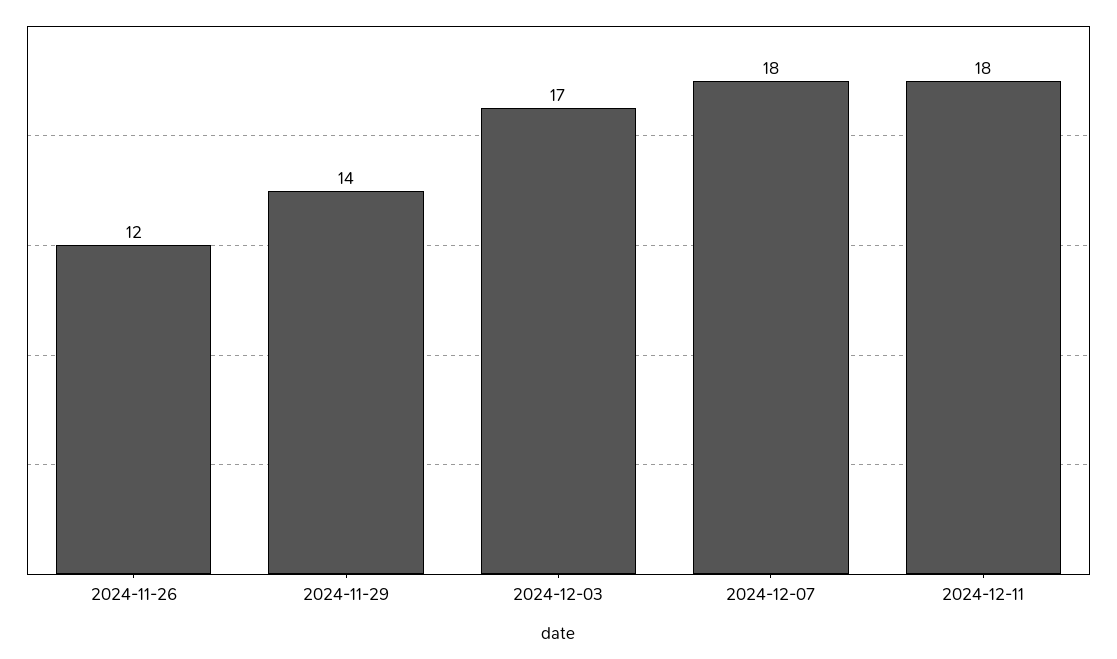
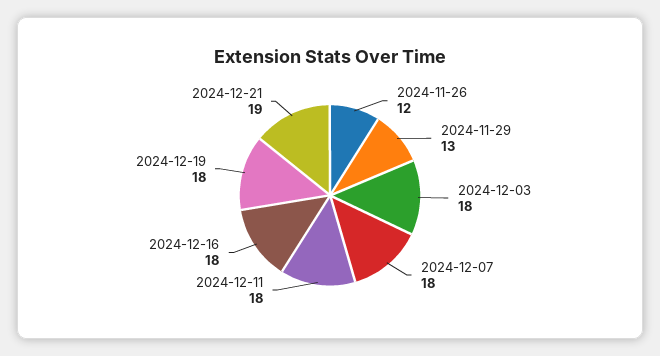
2024-11-29: 14 -> 13
2024-12-03: 17 -> 18
2024-12-16: none -> 18
2024-12-19: none -> 18
2024-12-21: none -> 19

